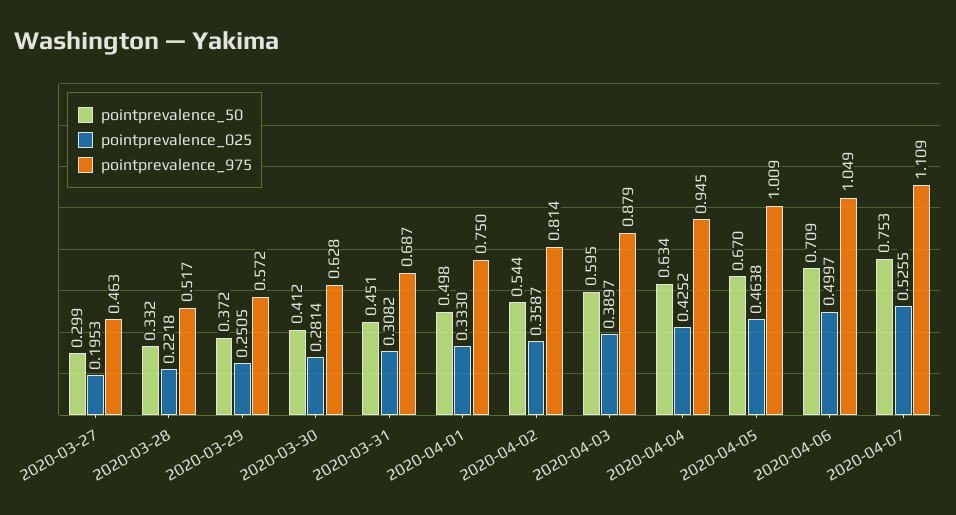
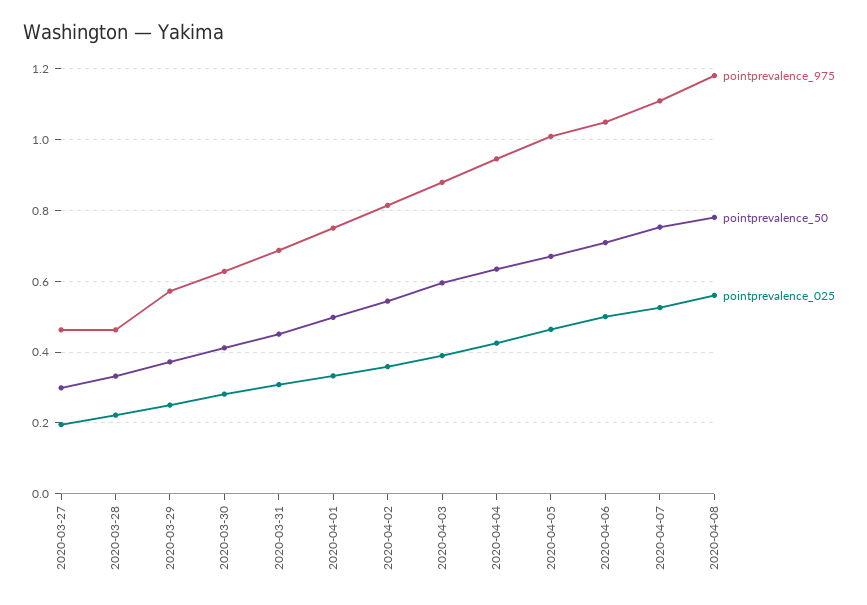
pointprevalence_975, 2020-03-28: 0.517 -> 0.46
pointprevalence_975, 2020-04-08: none -> 1.18
pointprevalence_50, 2020-04-08: none -> 0.78
pointprevalence_025, 2020-04-08: none -> 0.56

